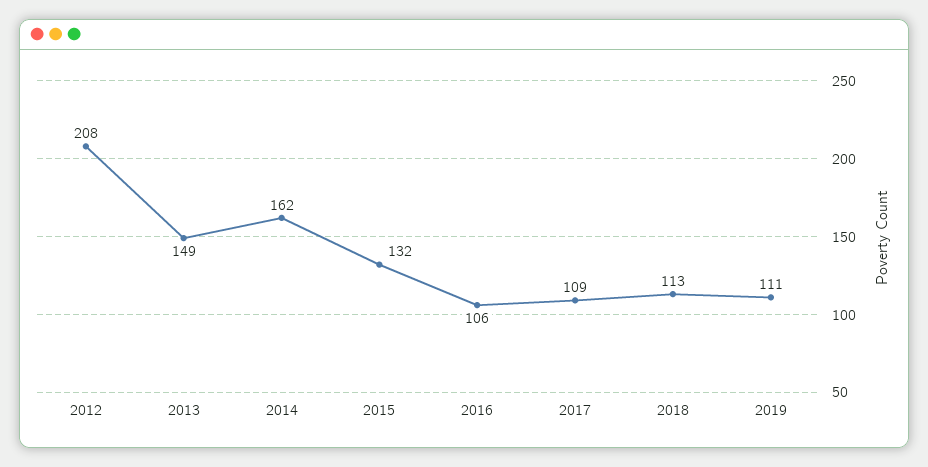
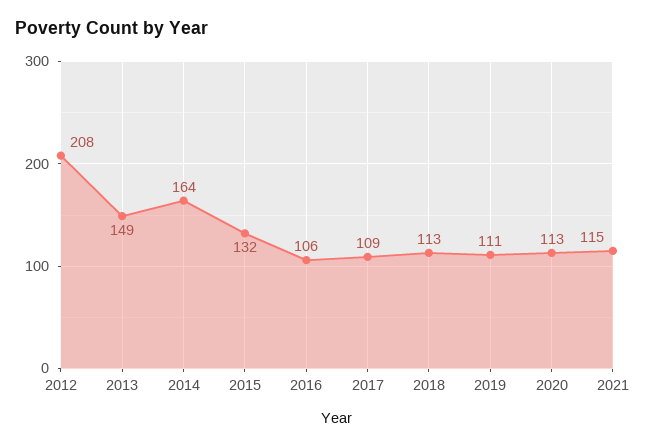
2014: 162 -> 164
2020: none -> 113
2021: none -> 115

